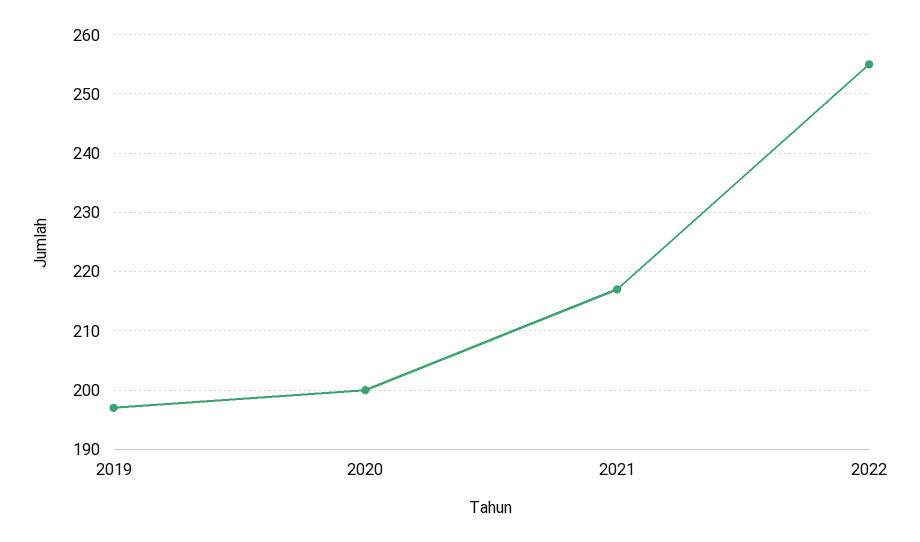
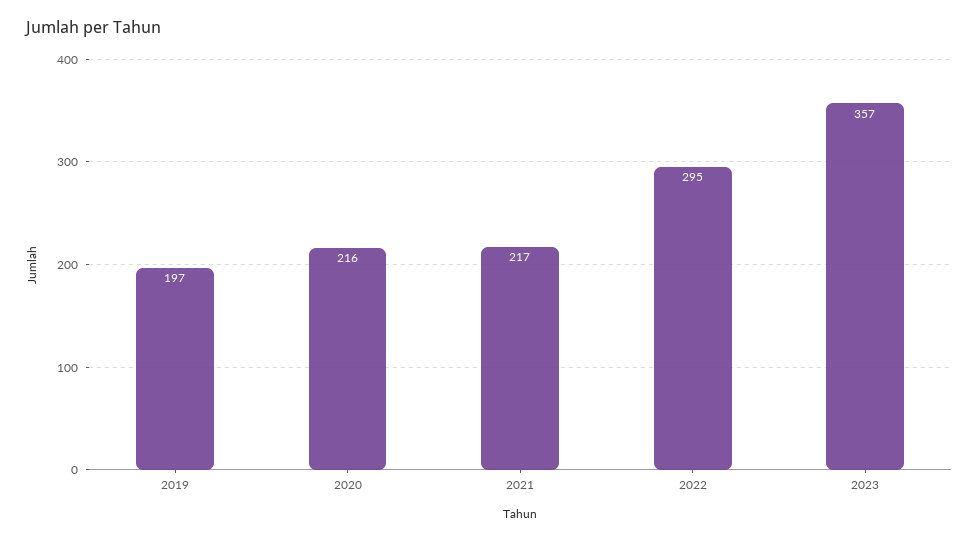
2020: 200 -> 216
2022: 255 -> 295
2023: none -> 357

